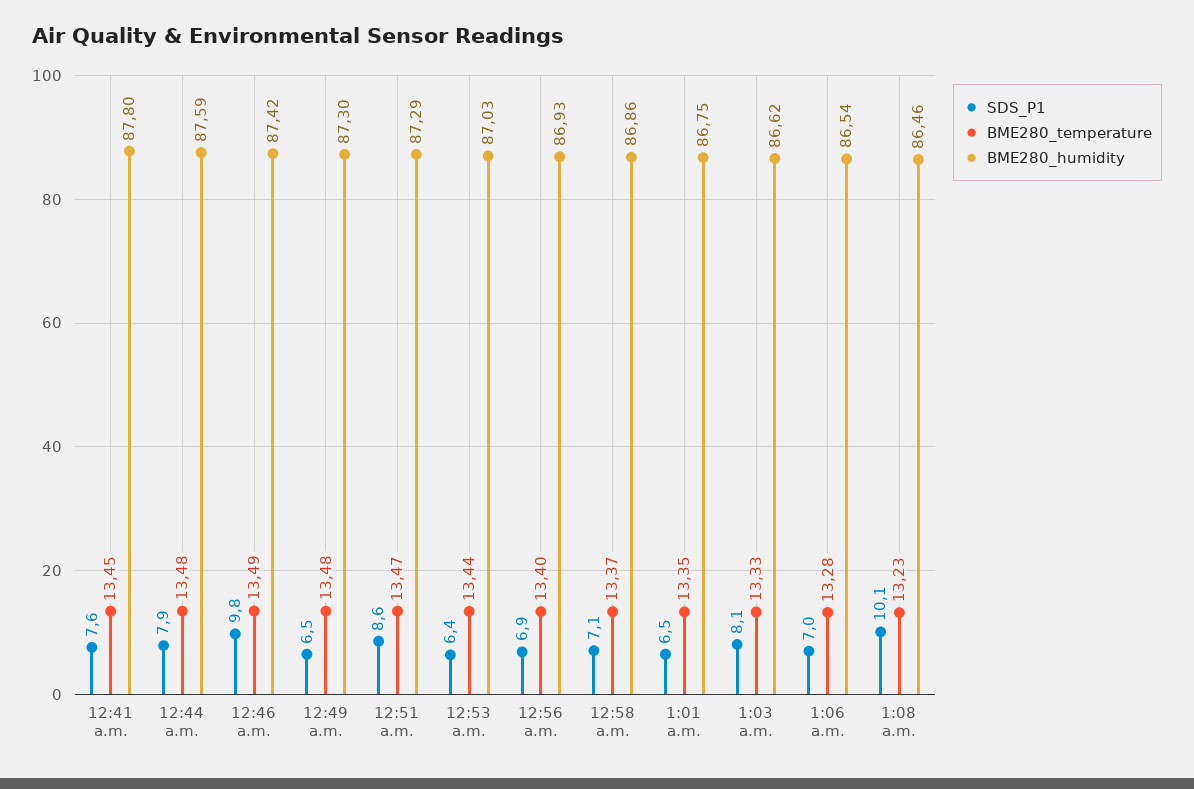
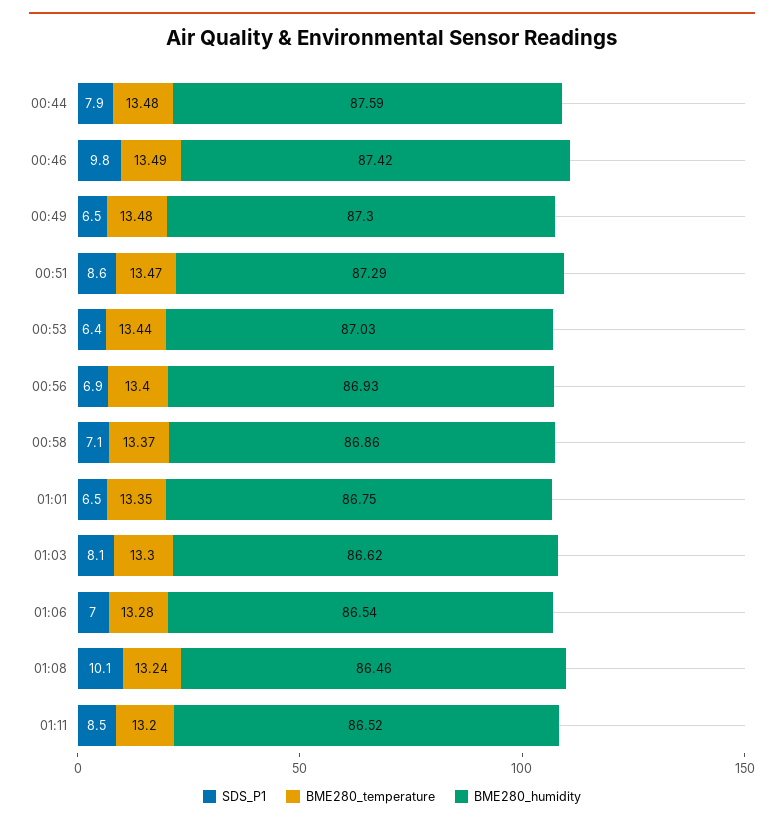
SDS_P1, 12:41 a.m.: 7.6 -> none
BME280_temperature, 12:41 a.m.: 13.45 -> none
BME280_humidity, 12:41 a.m.: 87.8 -> none
BME280_temperature, 1:03 a.m.: 13.33 -> 13.3
BME280_temperature, 1:08 a.m.: 13.23 -> 13.24
SDS_P1, 01:11: none -> 8.5
BME280_temperature, 01:11: none -> 13.2
BME280_humidity, 01:11: none -> 86.52

